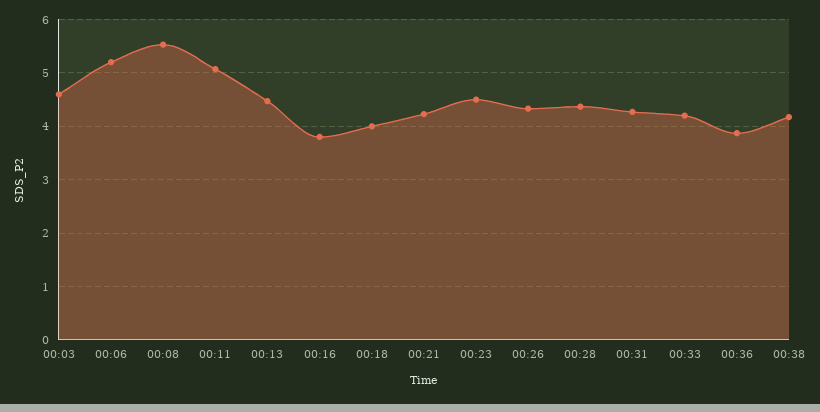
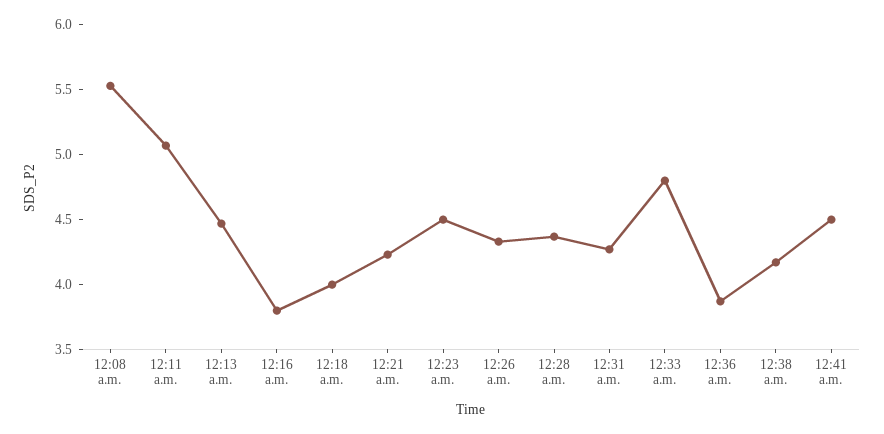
00:03: 4.6 -> none
00:06: 5.2 -> none
00:33: 4.2 -> 4.8
12:41 a.m.: none -> 4.5

